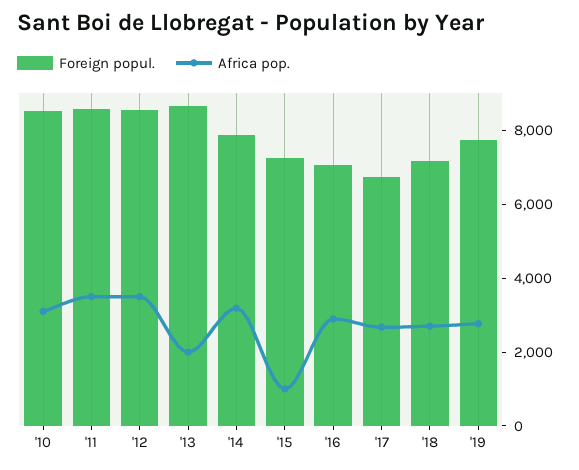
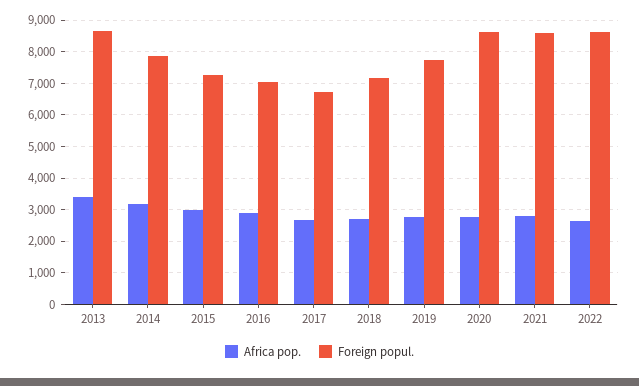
Foreign popul., '10: 8500 -> none
Africa pop., '10: 3000 -> none
Foreign popul., '11: 8500 -> none
Africa pop., '11: 3500 -> none
Foreign popul., '12: 8500 -> none
Africa pop., '12: 3500 -> none
Africa pop., '13: 2000 -> 3400
Africa pop., '15: 1000 -> 3000
Africa pop., 2020: none -> 2800
Foreign popul., 2020: none -> 8600
Africa pop., 2021: none -> 2800
Foreign popul., 2021: none -> 8600
Africa pop., 2022: none -> 2600
Foreign popul., 2022: none -> 8600

